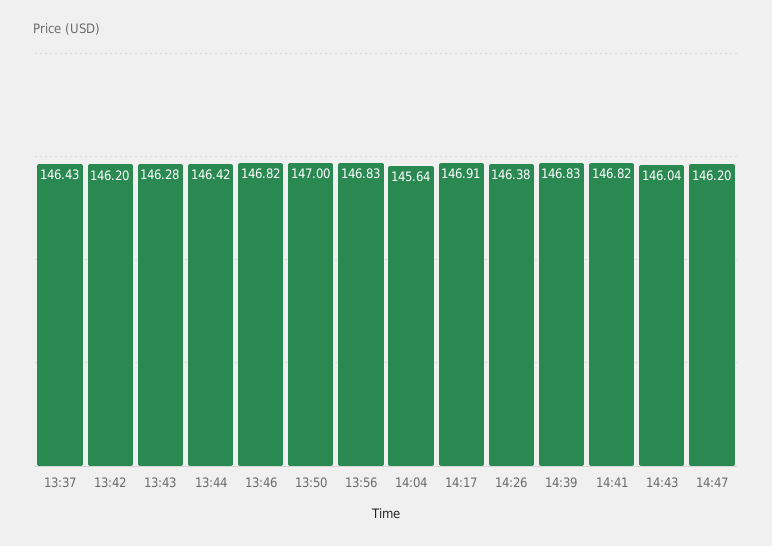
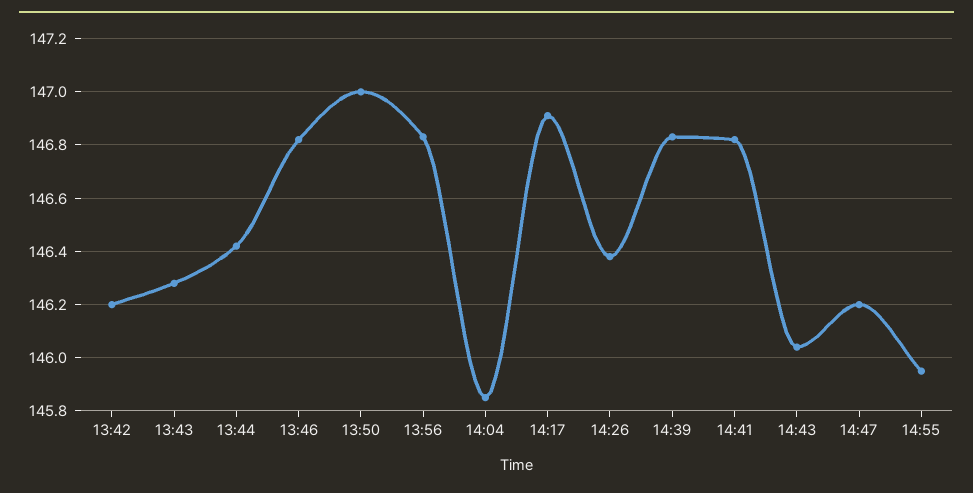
13:37: 146.43 -> none
14:04: 145.64 -> 145.85
14:55: none -> 145.95

